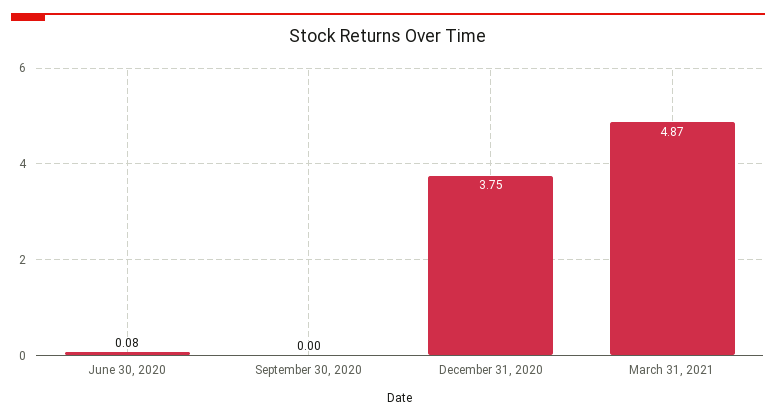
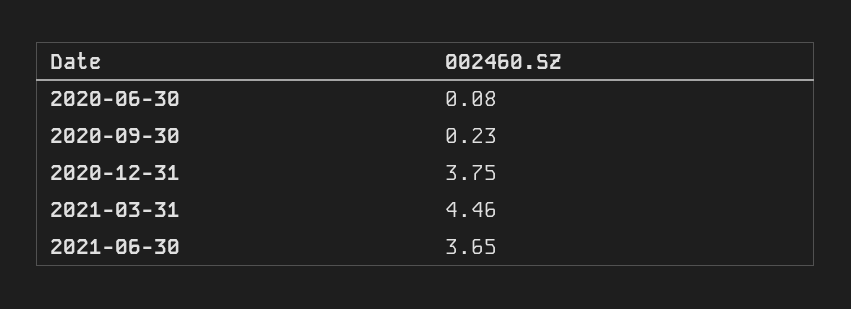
September 30, 2020: 0 -> 0.23
March 31, 2021: 4.87 -> 4.46
2021-06-30: none -> 3.65

